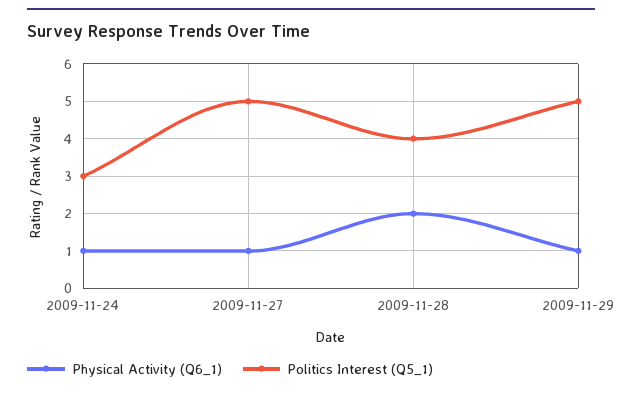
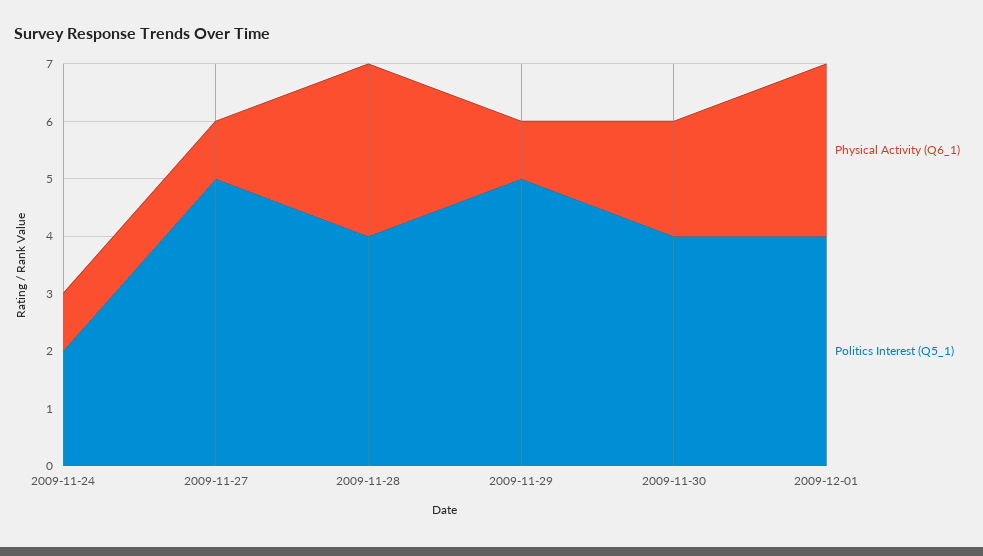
Politics Interest (Q5_1), 2009-11-24: 3 -> 2
Physical Activity (Q6_1), 2009-11-28: 2 -> 3
Physical Activity (Q6_1), 2009-11-30: none -> 2
Politics Interest (Q5_1), 2009-11-30: none -> 4
Physical Activity (Q6_1), 2009-12-01: none -> 3
Politics Interest (Q5_1), 2009-12-01: none -> 4

